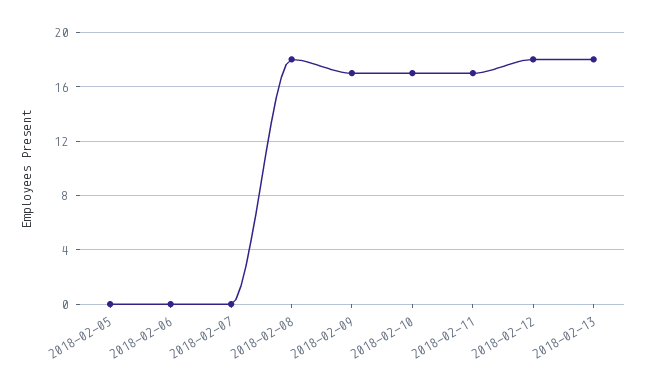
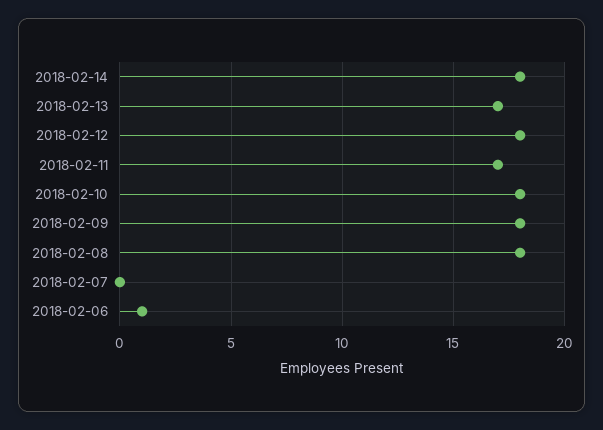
2018-02-05: 0 -> none
2018-02-06: 0 -> 1
2018-02-09: 17 -> 18
2018-02-10: 17 -> 18
2018-02-13: 18 -> 17
2018-02-14: none -> 18

